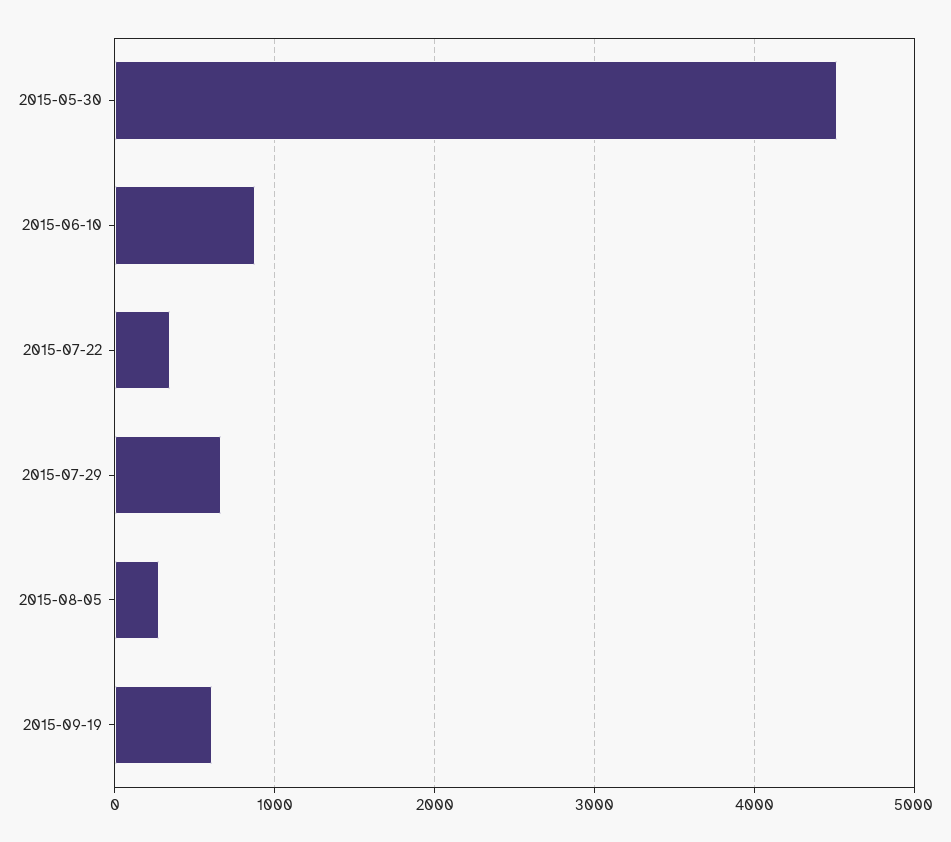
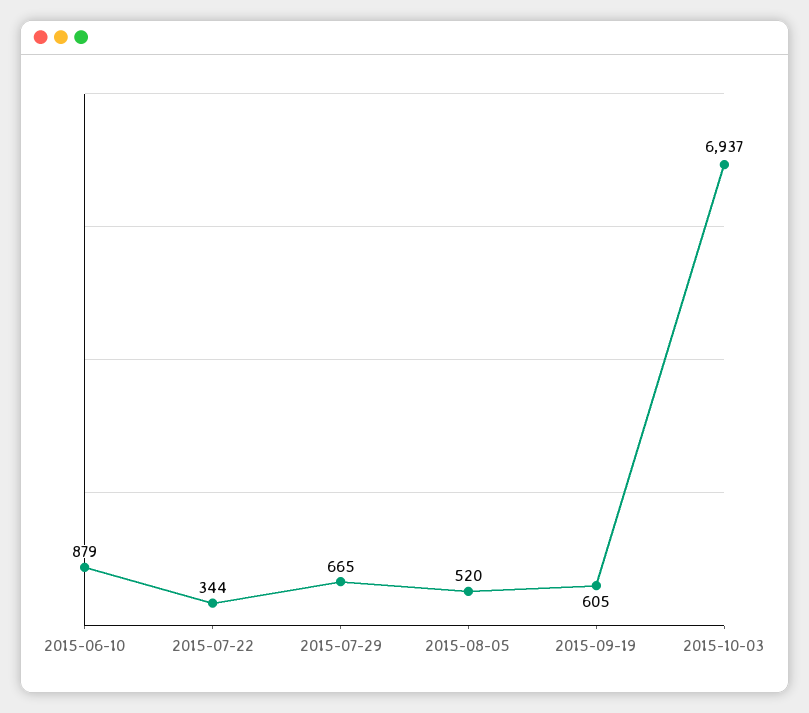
2015-05-30: 4500 -> none
2015-08-05: 300 -> 520
2015-10-03: none -> 6937

